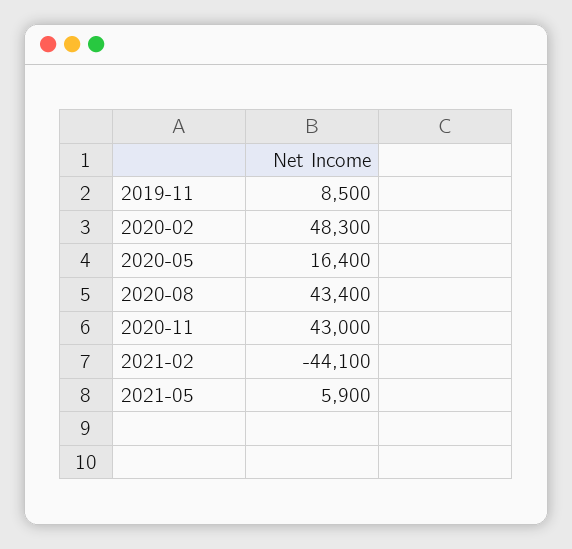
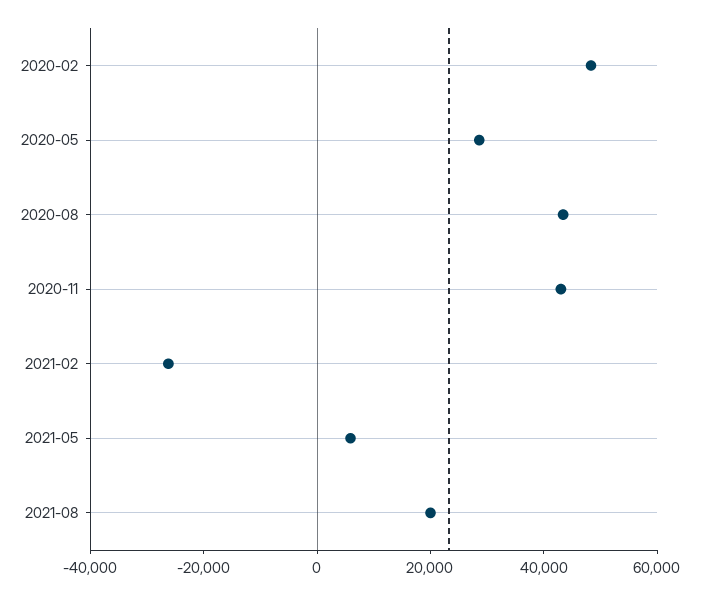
2019-11: 8500 -> none
2020-05: 16400 -> 30000
2021-02: -44100 -> -25000
2021-08: none -> 20000

